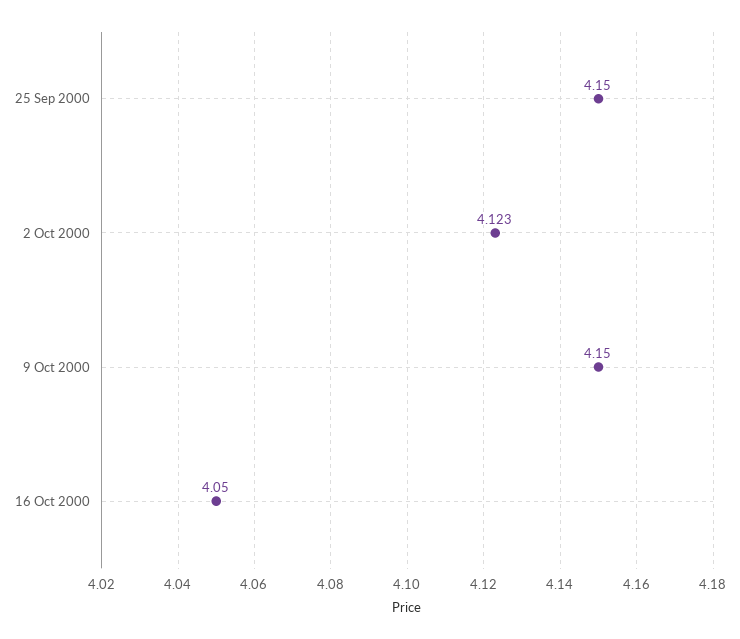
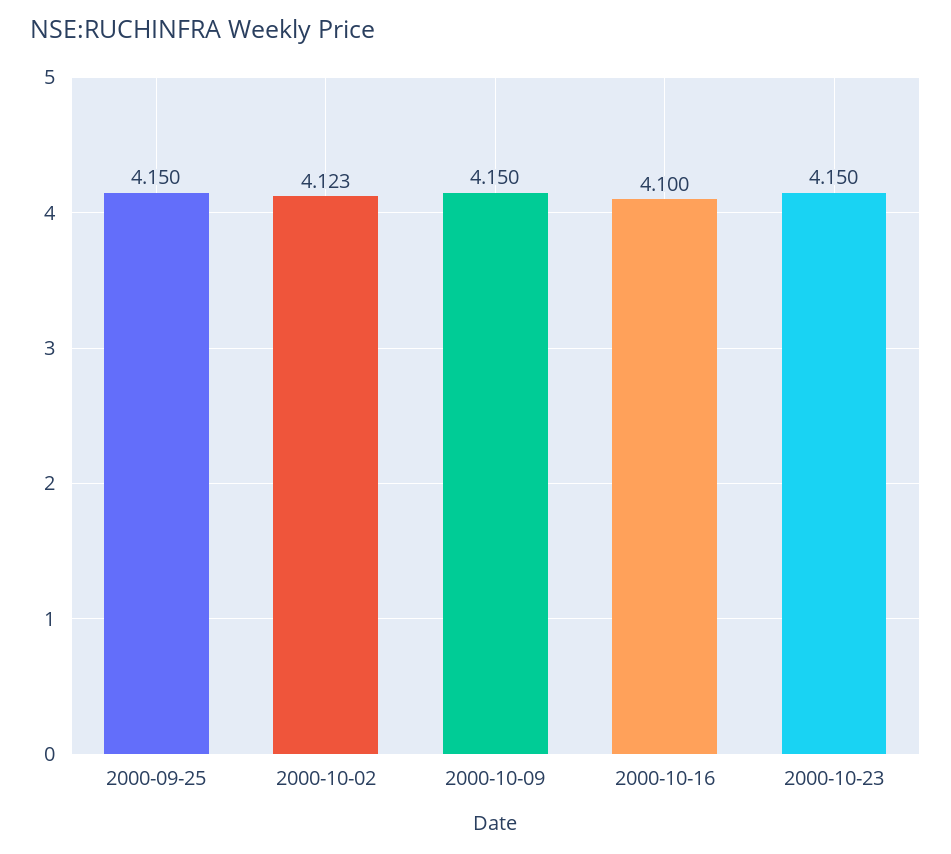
16 Oct 2000: 4.05 -> 4.1
2000-10-23: none -> 4.15

